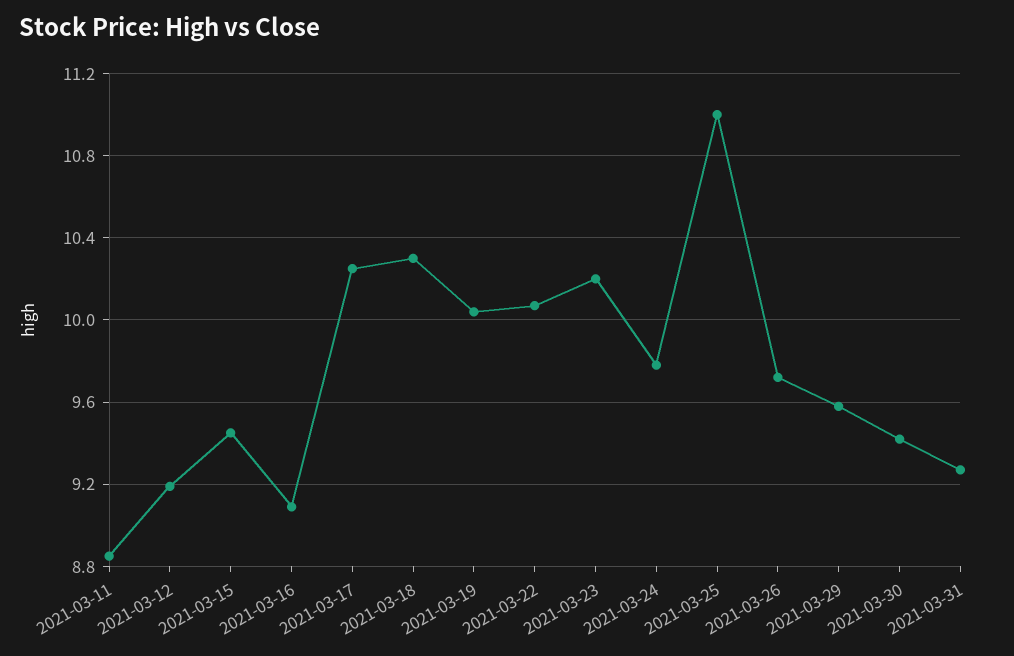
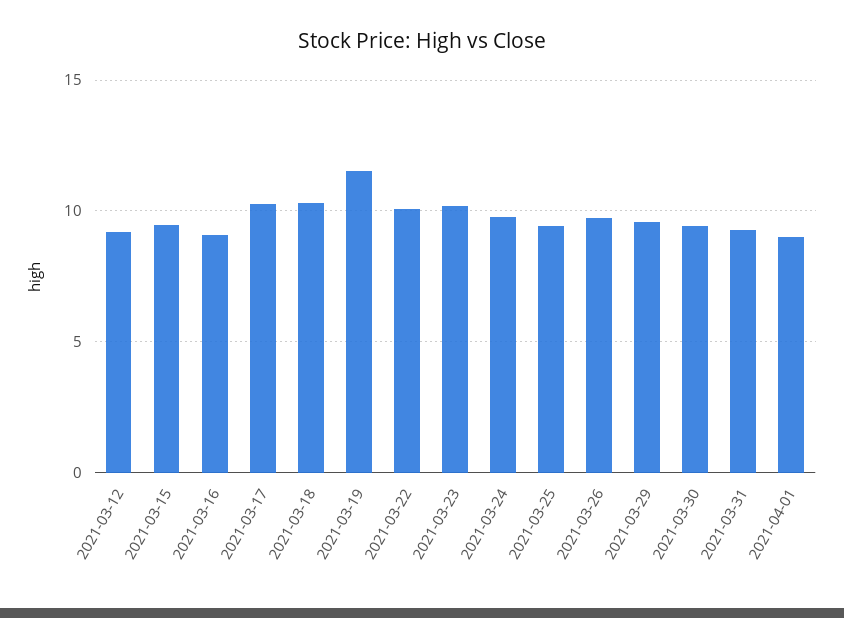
2021-03-11: 8.85 -> none
2021-03-19: 10.05 -> 11.5
2021-03-25: 11 -> 9.5
2021-04-01: none -> 9

